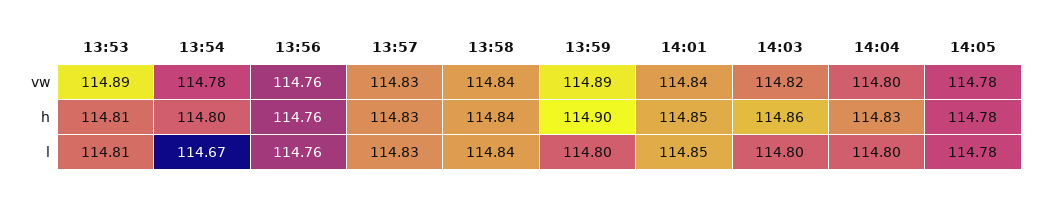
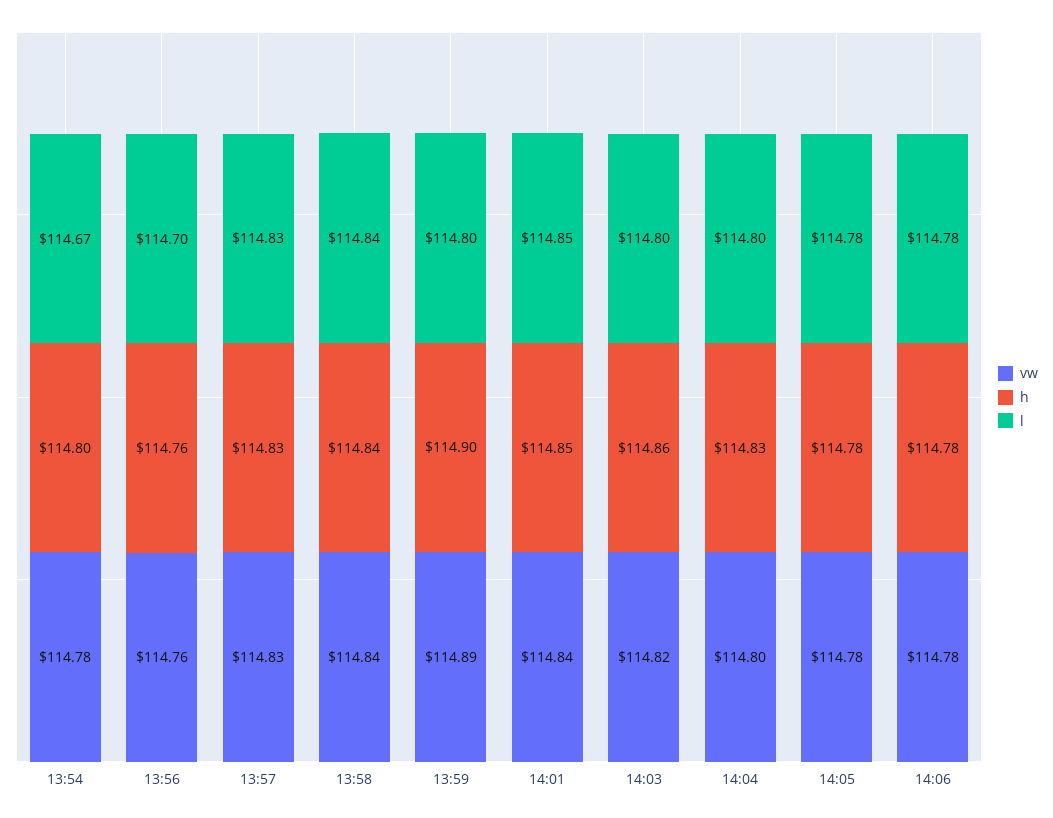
vw, 13:53: 114.89 -> none
h, 13:53: 114.81 -> none
l, 13:53: 114.81 -> none
l, 13:56: 114.76 -> 114.7
vw, 14:06: none -> 114.78
h, 14:06: none -> 114.78
l, 14:06: none -> 114.78

